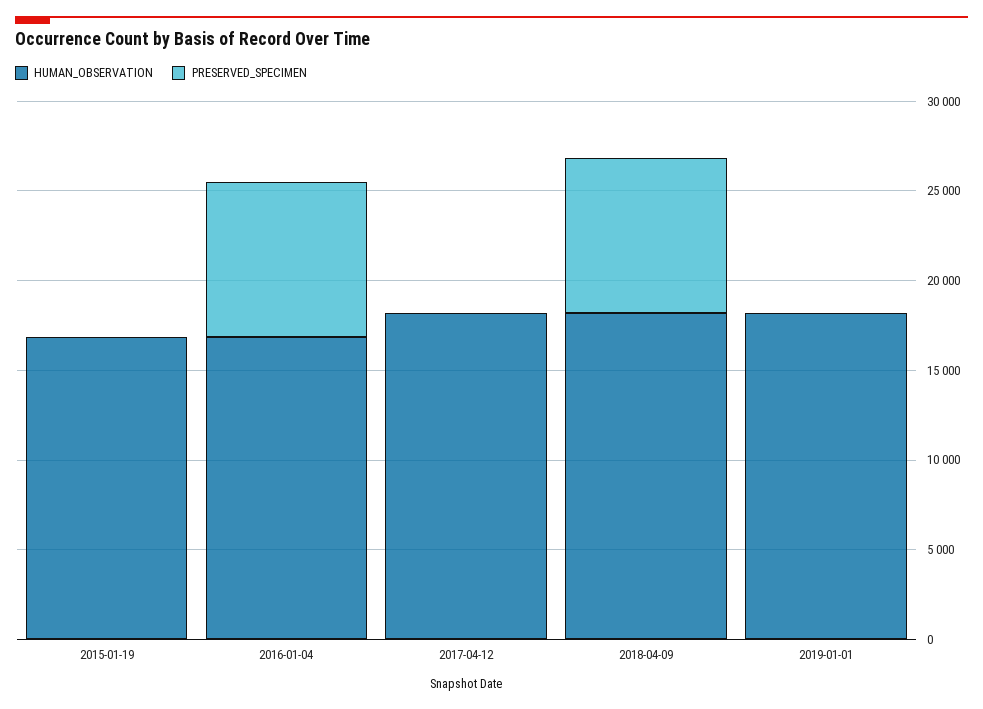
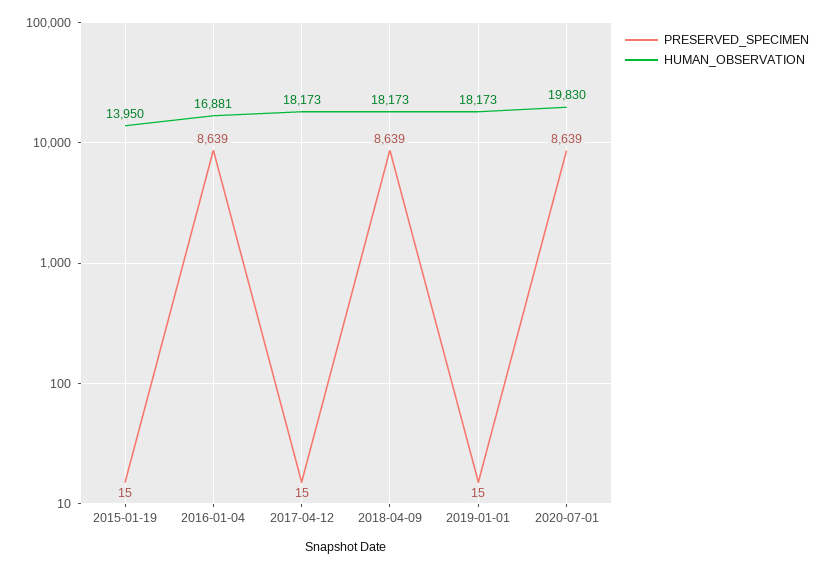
HUMAN_OBSERVATION, 2015-01-19: 17000 -> 13950
PRESERVED_SPECIMEN, 2020-07-01: none -> 8639
HUMAN_OBSERVATION, 2020-07-01: none -> 19830

